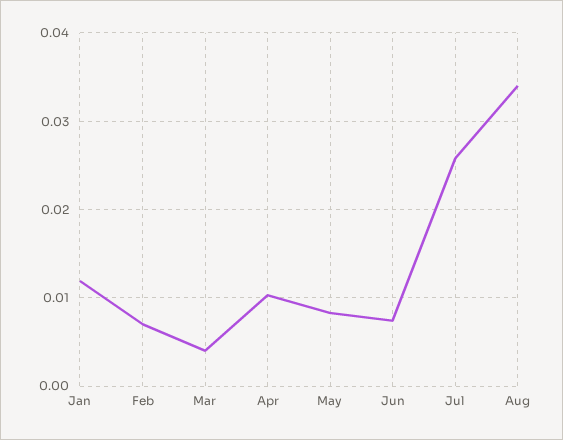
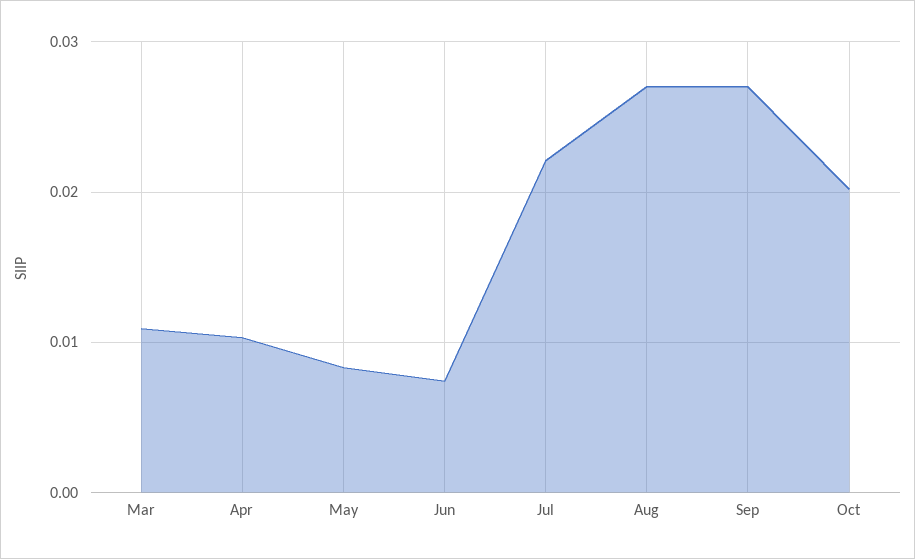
Jan: 0.012 -> none
Feb: 0.007 -> none
Mar: 0.004 -> 0.011
Jul: 0.026 -> 0.022
Aug: 0.034 -> 0.027
Sep: none -> 0.027
Oct: none -> 0.02

